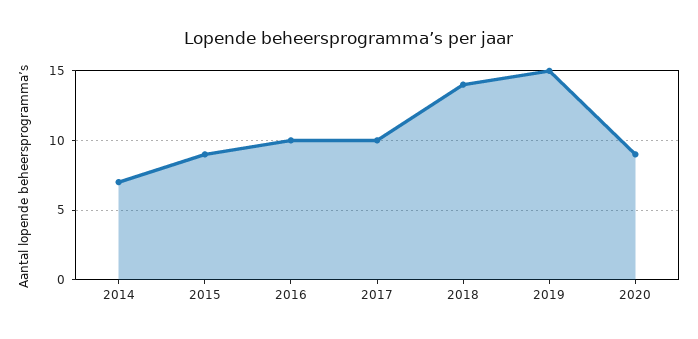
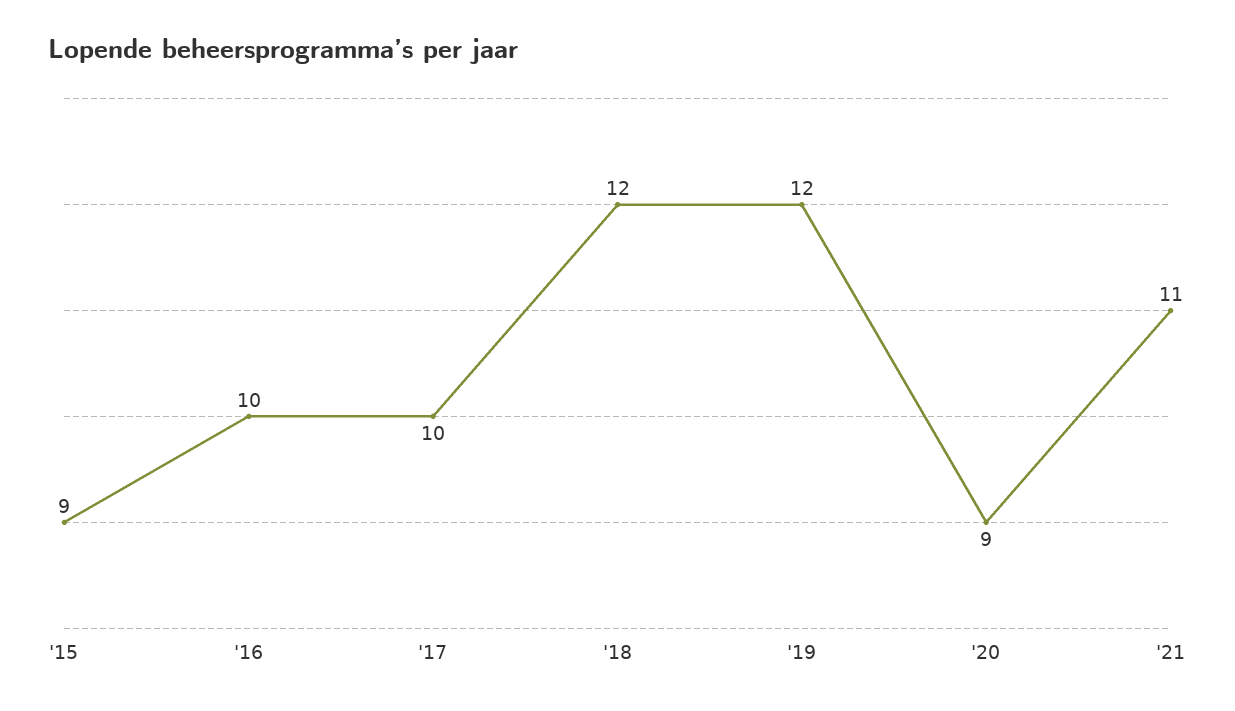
2014: 7 -> none
2018: 14 -> 12
2019: 15 -> 12
'21: none -> 11

